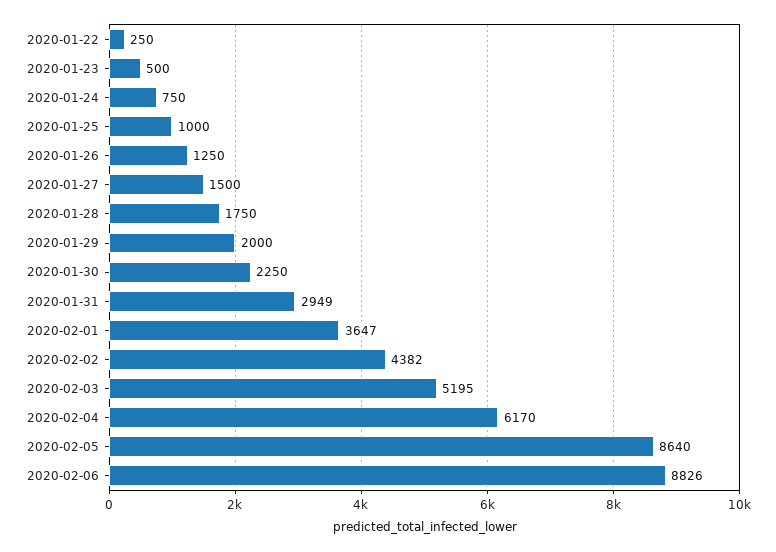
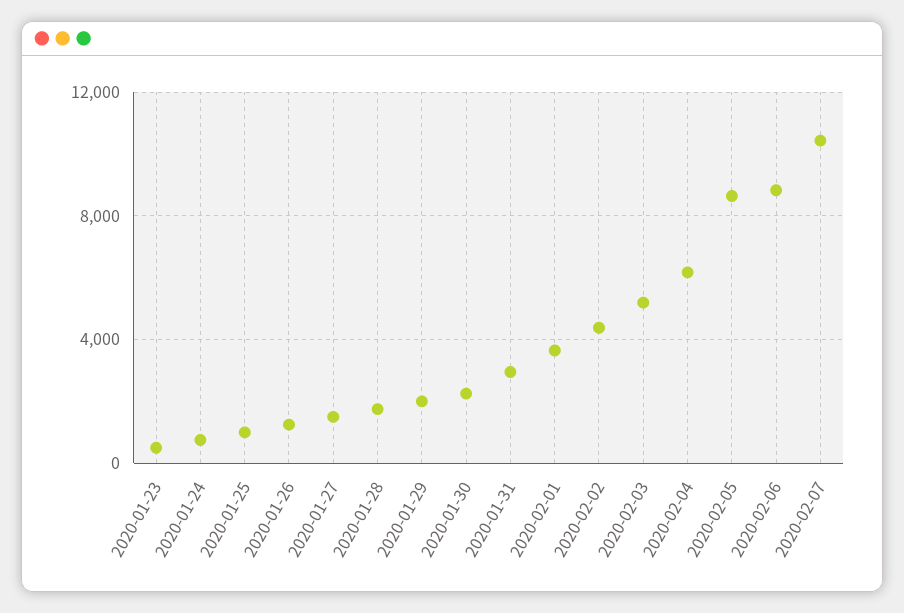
2020-01-22: 250 -> none
2020-02-07: none -> 10500

